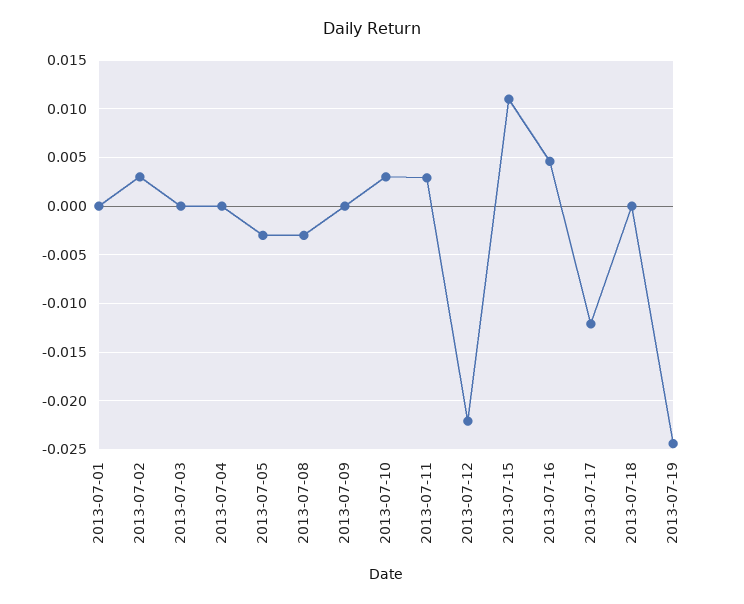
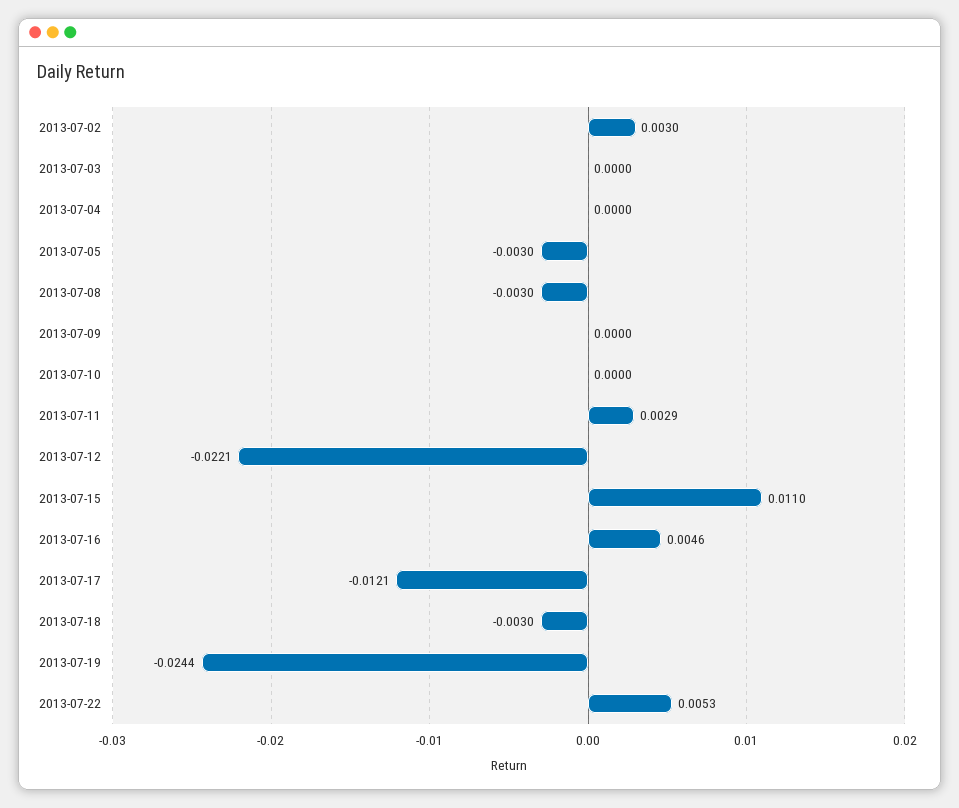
2013-07-01: 0 -> none
2013-07-10: 0.003 -> 0
2013-07-18: 0 -> -0.003
2013-07-22: none -> 0.0053

